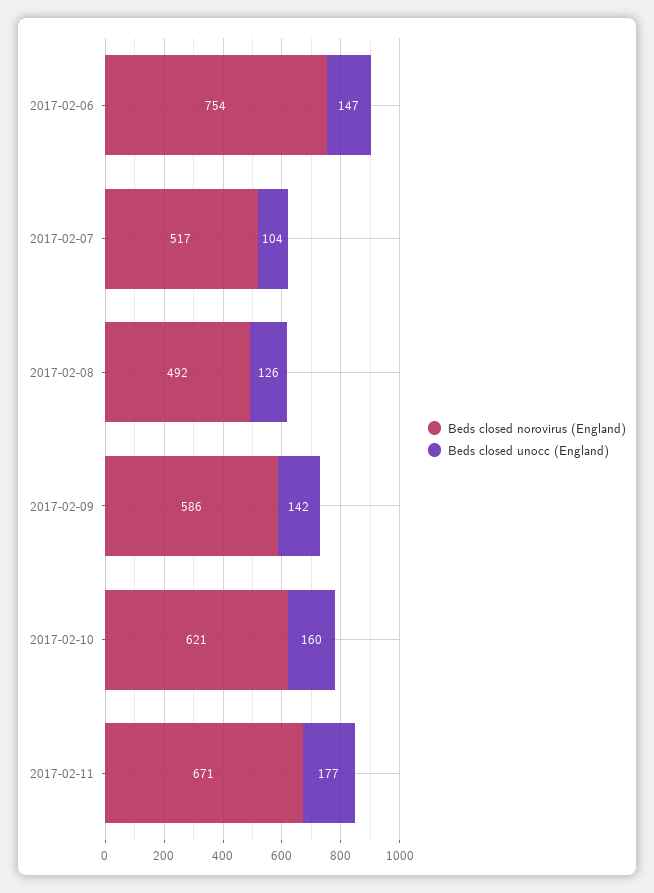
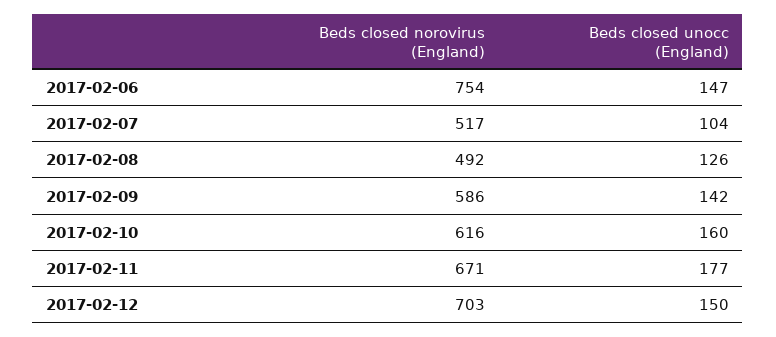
Beds closed norovirus (England), 2017-02-10: 621 -> 616
Beds closed norovirus (England), 2017-02-12: none -> 703
Beds closed unocc (England), 2017-02-12: none -> 150

